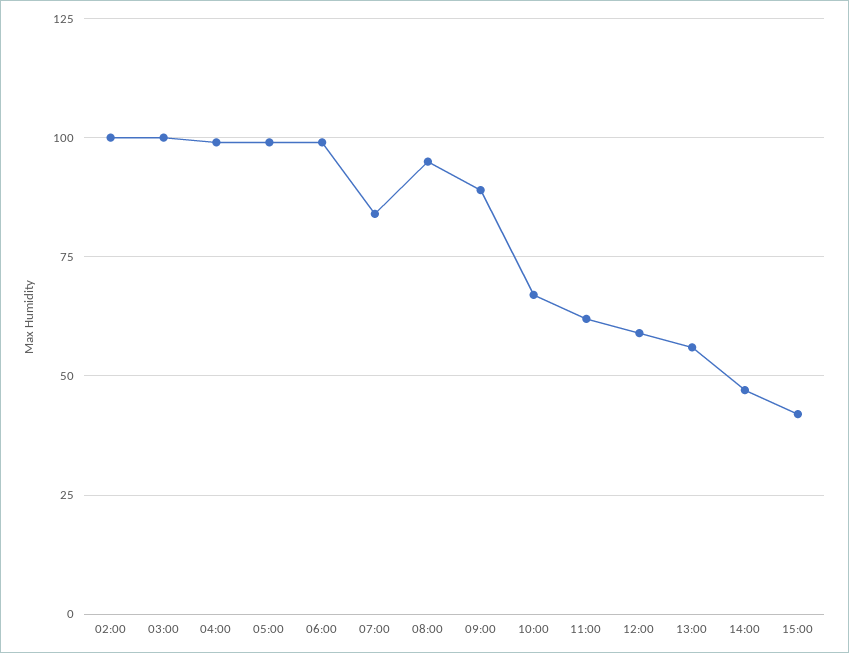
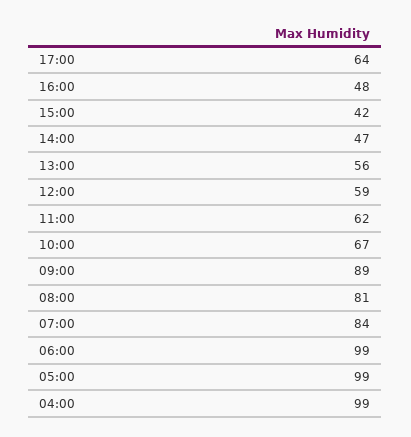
02:00: 100 -> none
03:00: 100 -> none
08:00: 95 -> 81
17:00: none -> 64
16:00: none -> 48

